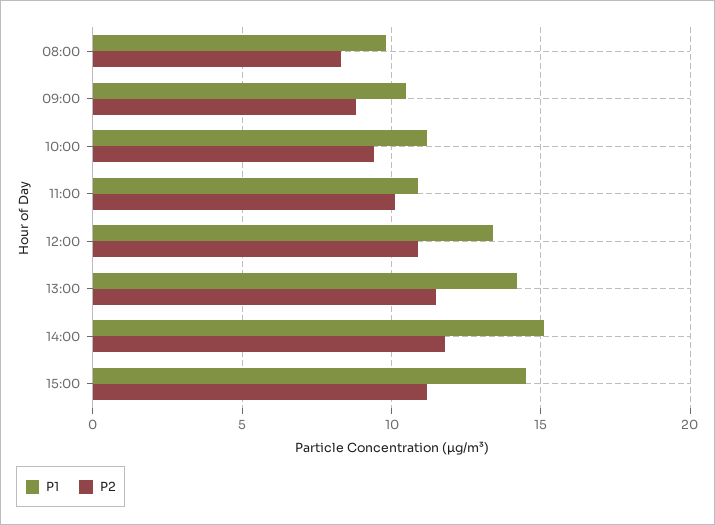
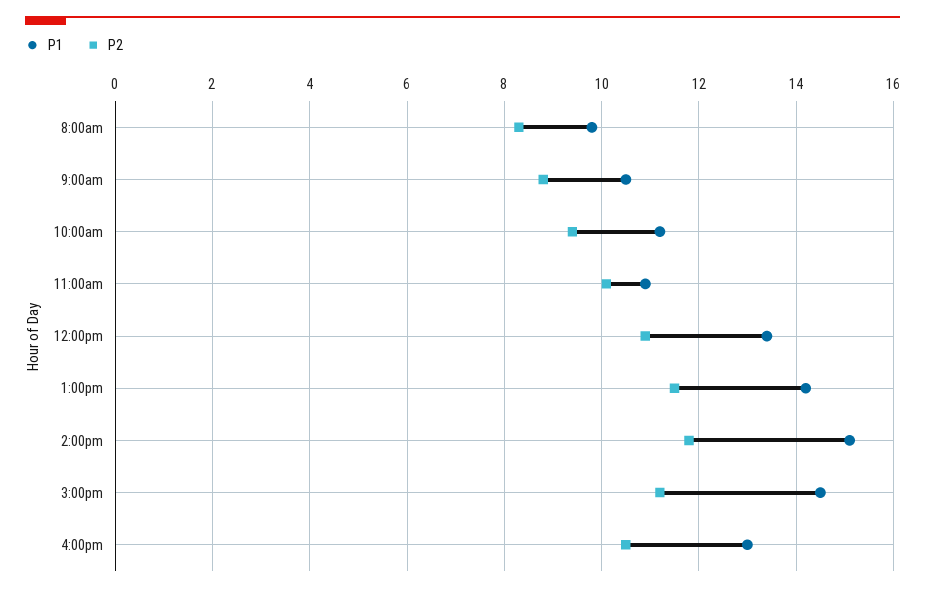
P1, 4:00pm: none -> 13
P2, 4:00pm: none -> 10.5

